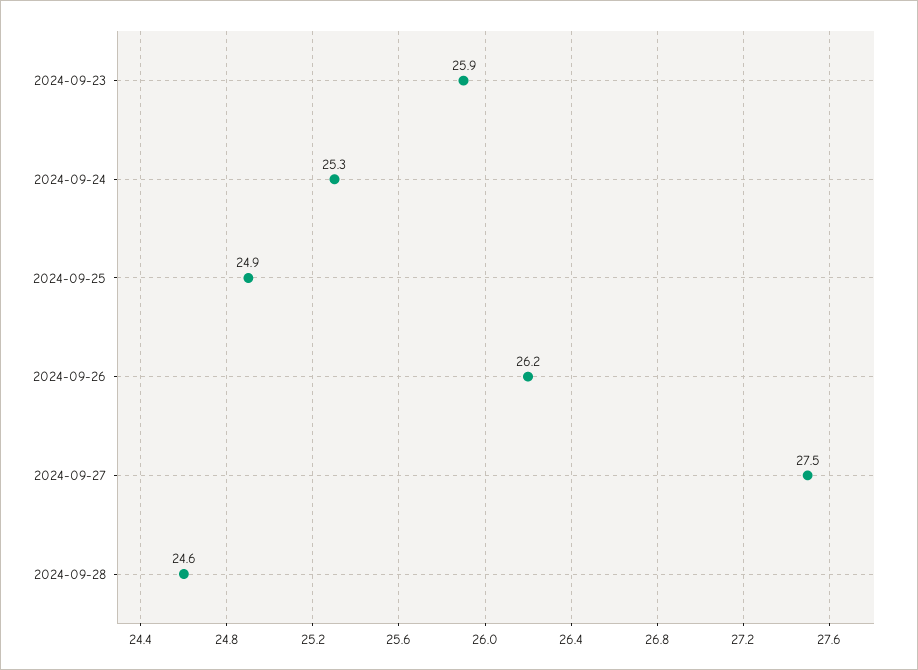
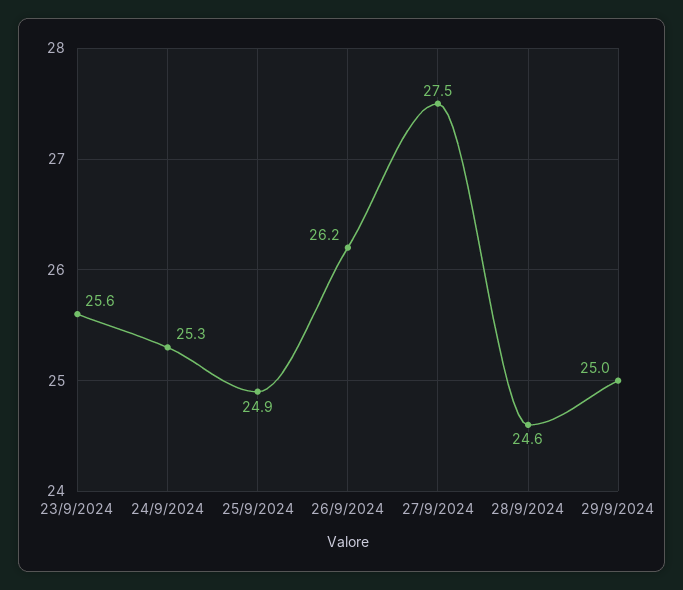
2024-09-23: 25.9 -> 25.6
29/9/2024: none -> 25

